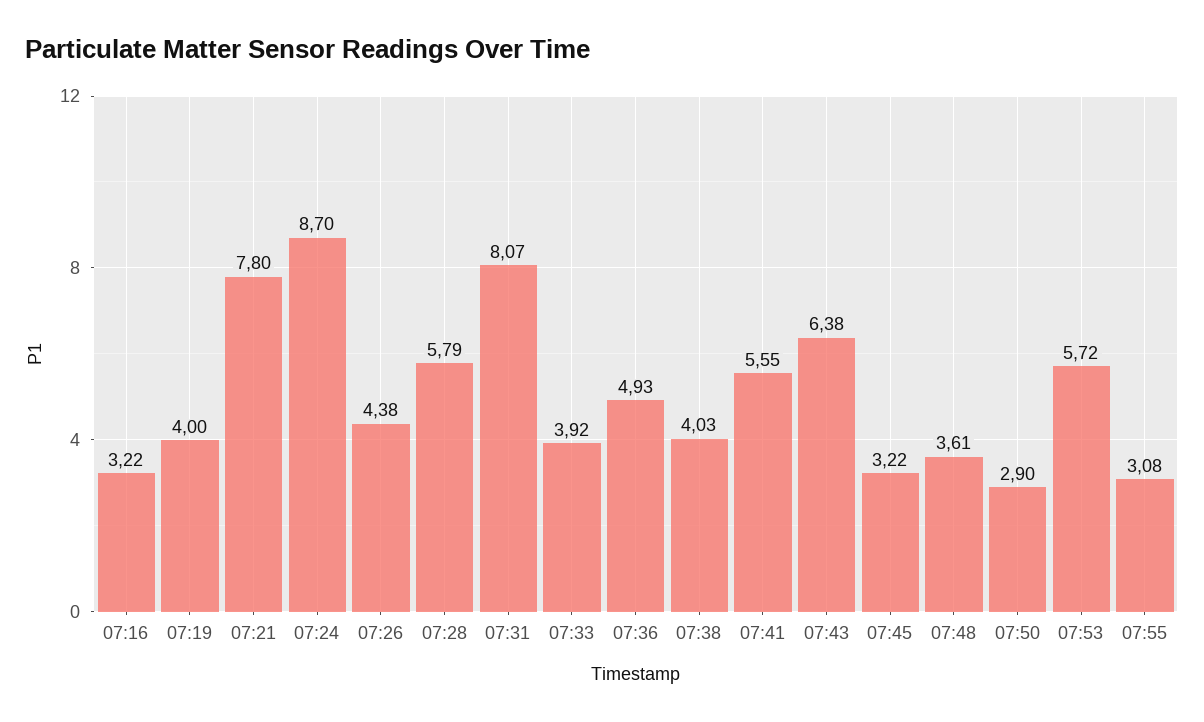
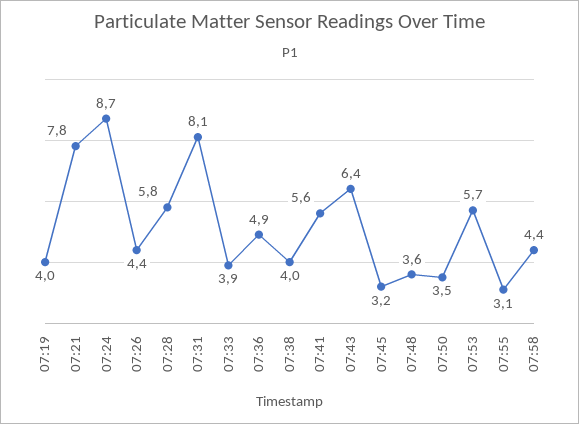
07:16: 3.22 -> none
07:50: 2.9 -> 3.5
07:58: none -> 4.4

